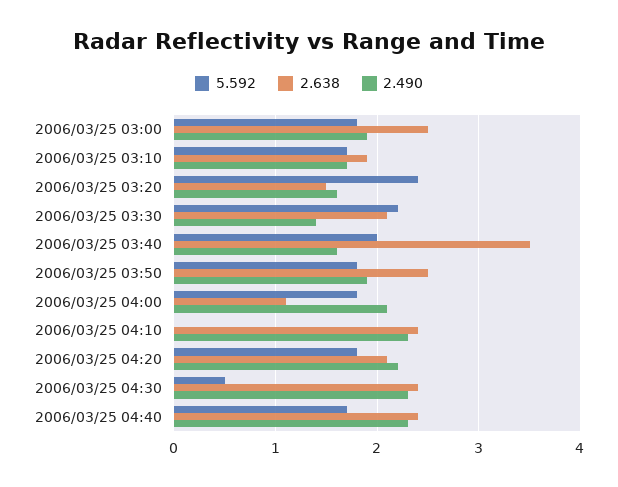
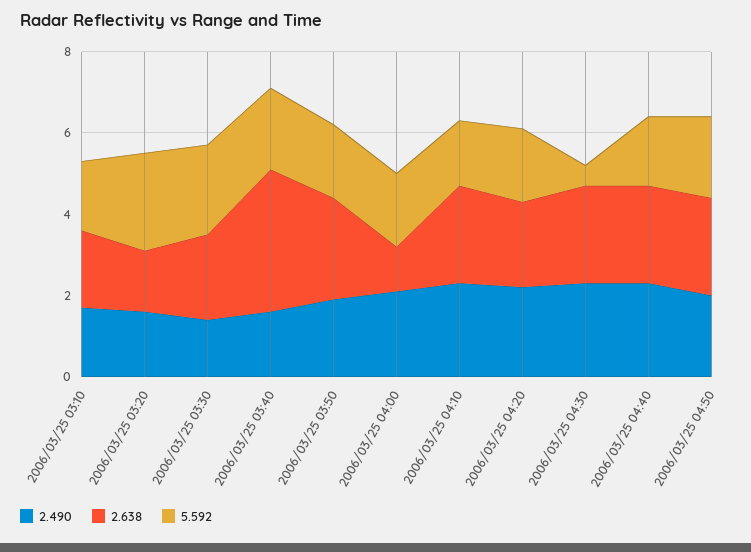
5.592, 2006/03/25 03:00: 1.8 -> none
2.638, 2006/03/25 03:00: 2.5 -> none
2.490, 2006/03/25 03:00: 1.9 -> none
5.592, 2006/03/25 04:10: 0 -> 1.5
2.490, 2006/03/25 04:50: none -> 2
2.638, 2006/03/25 04:50: none -> 2.5
5.592, 2006/03/25 04:50: none -> 2

